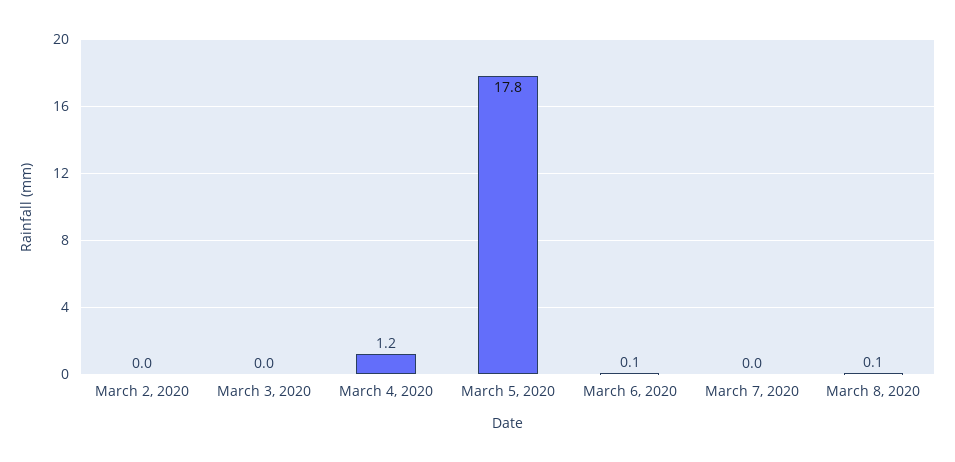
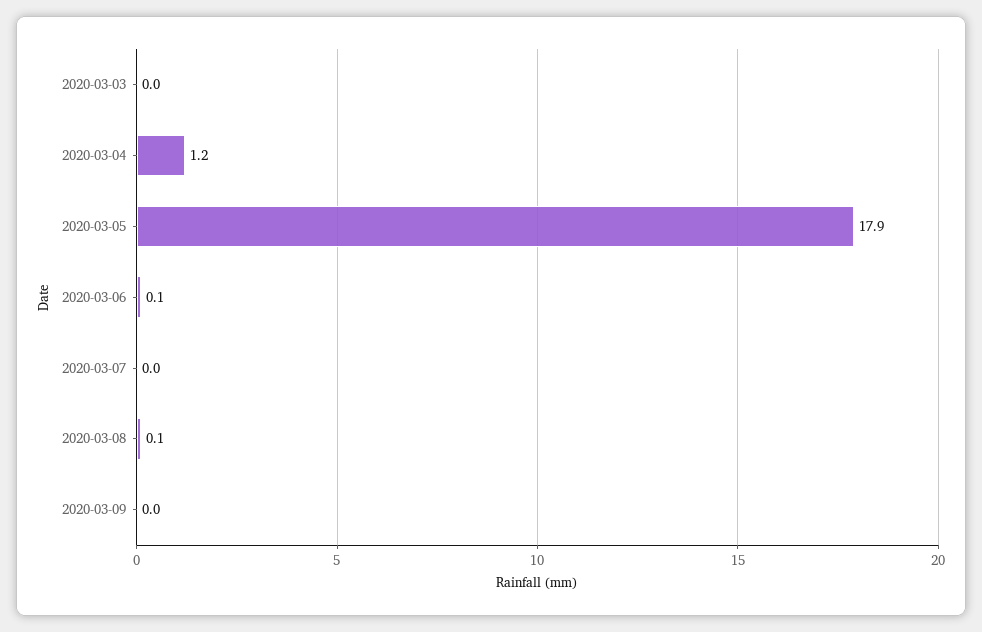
March 2, 2020: 0 -> none
March 5, 2020: 17.8 -> 17.9
2020-03-09: none -> 0

